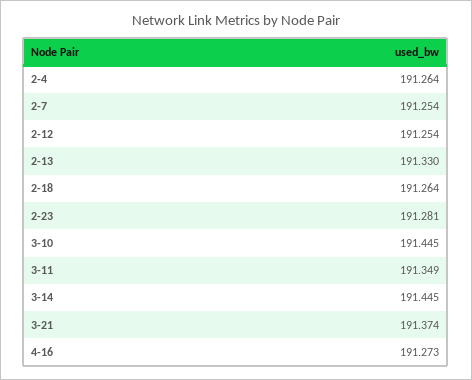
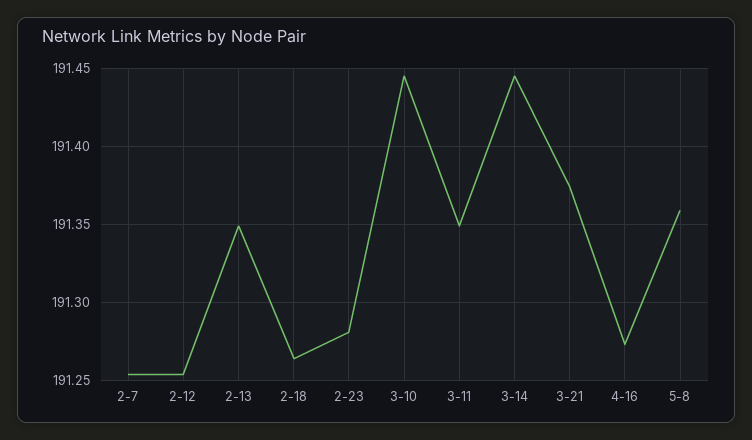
2-4: 191.264 -> none
2-13: 191.33 -> 191.35
5-8: none -> 191.36

